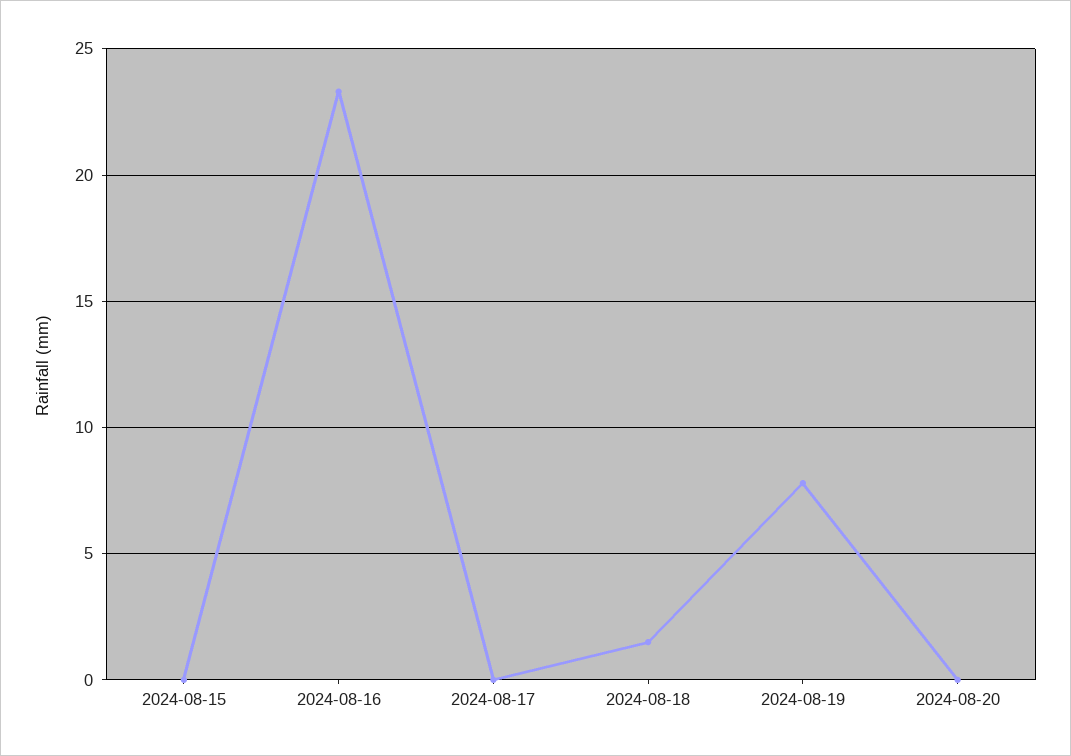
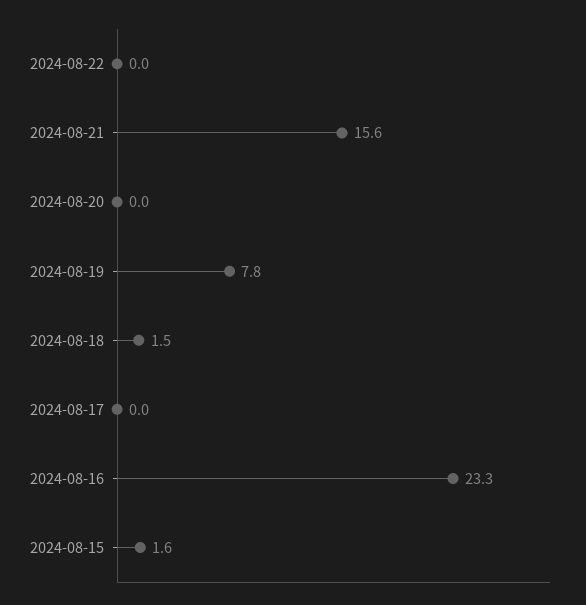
2024-08-15: 0 -> 1.6
2024-08-22: none -> 0
2024-08-21: none -> 15.6

